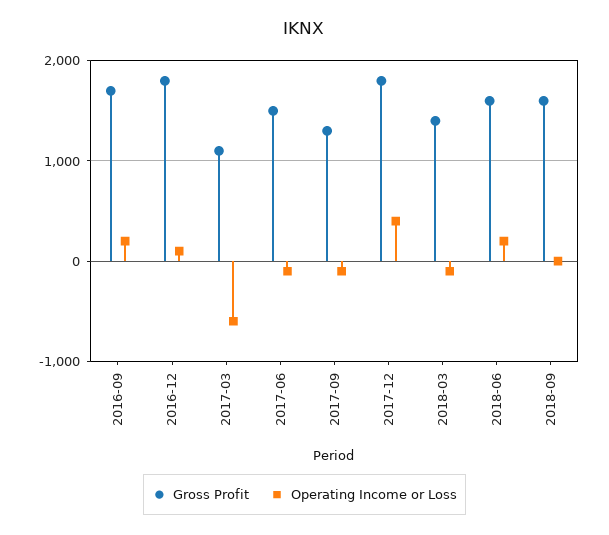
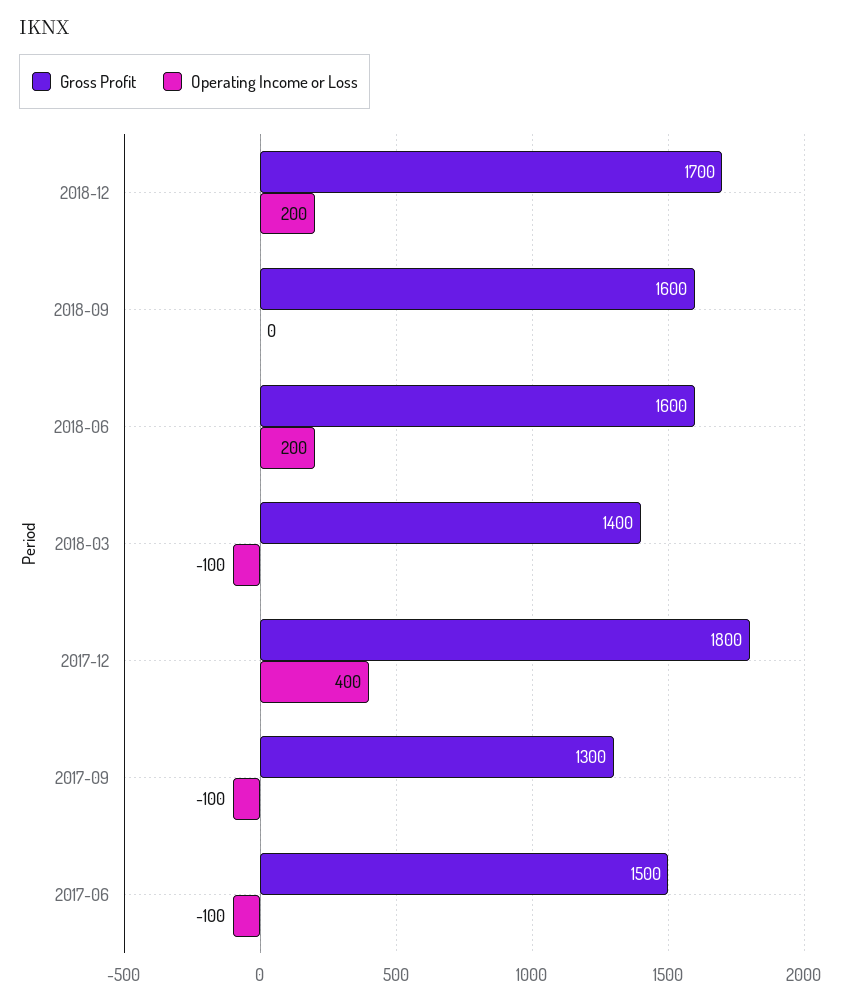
Gross Profit, 2016-09: 1700 -> none
Operating Income or Loss, 2016-09: 200 -> none
Gross Profit, 2016-12: 1800 -> none
Operating Income or Loss, 2016-12: 100 -> none
Gross Profit, 2017-03: 1100 -> none
Operating Income or Loss, 2017-03: -600 -> none
Gross Profit, 2018-12: none -> 1700
Operating Income or Loss, 2018-12: none -> 200

